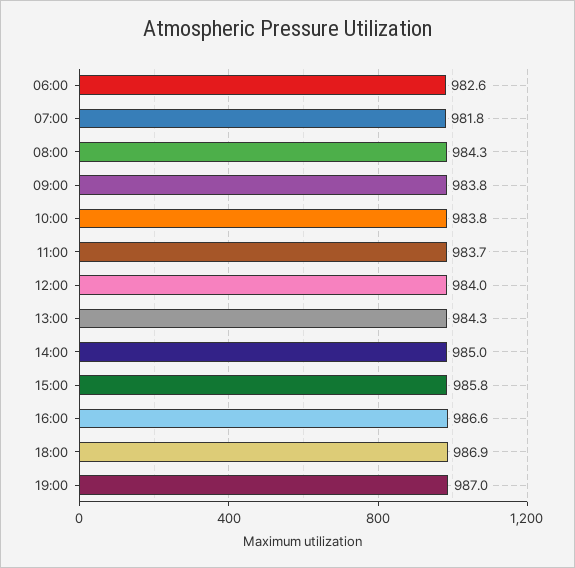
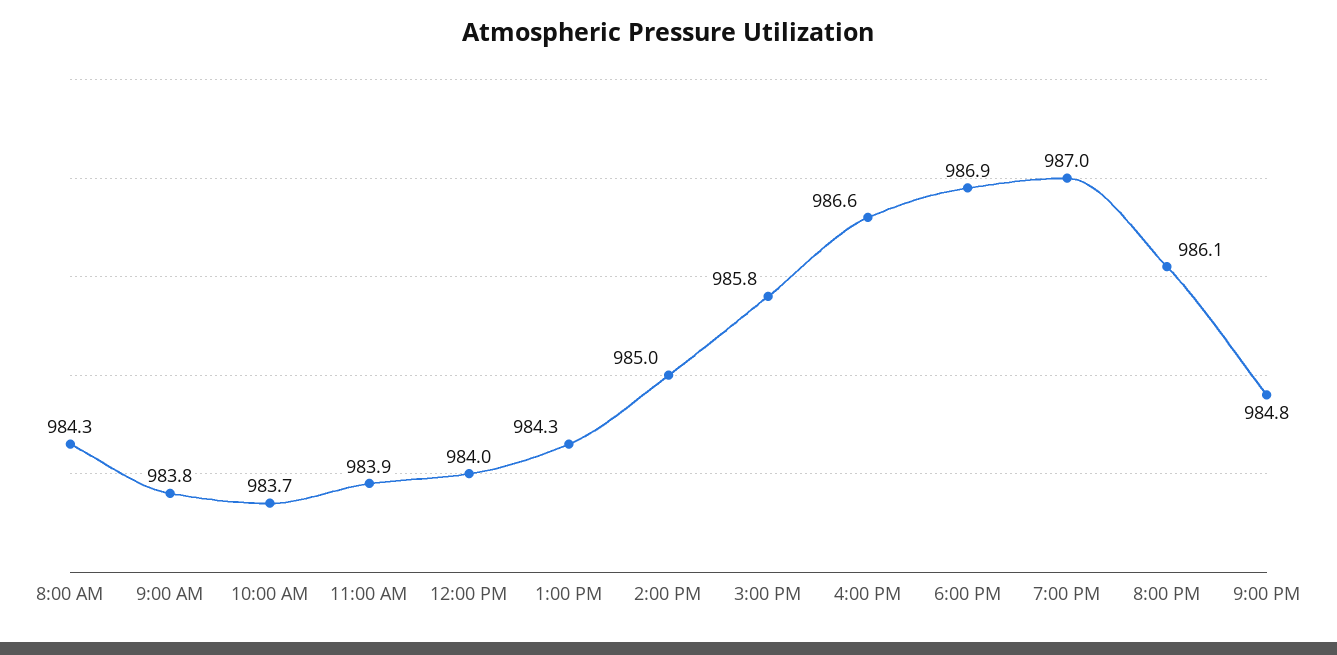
06:00: 982.6 -> none
07:00: 981.8 -> none
10:00: 983.8 -> 983.7
11:00: 983.7 -> 983.9
8:00 PM: none -> 986.1
9:00 PM: none -> 984.8

